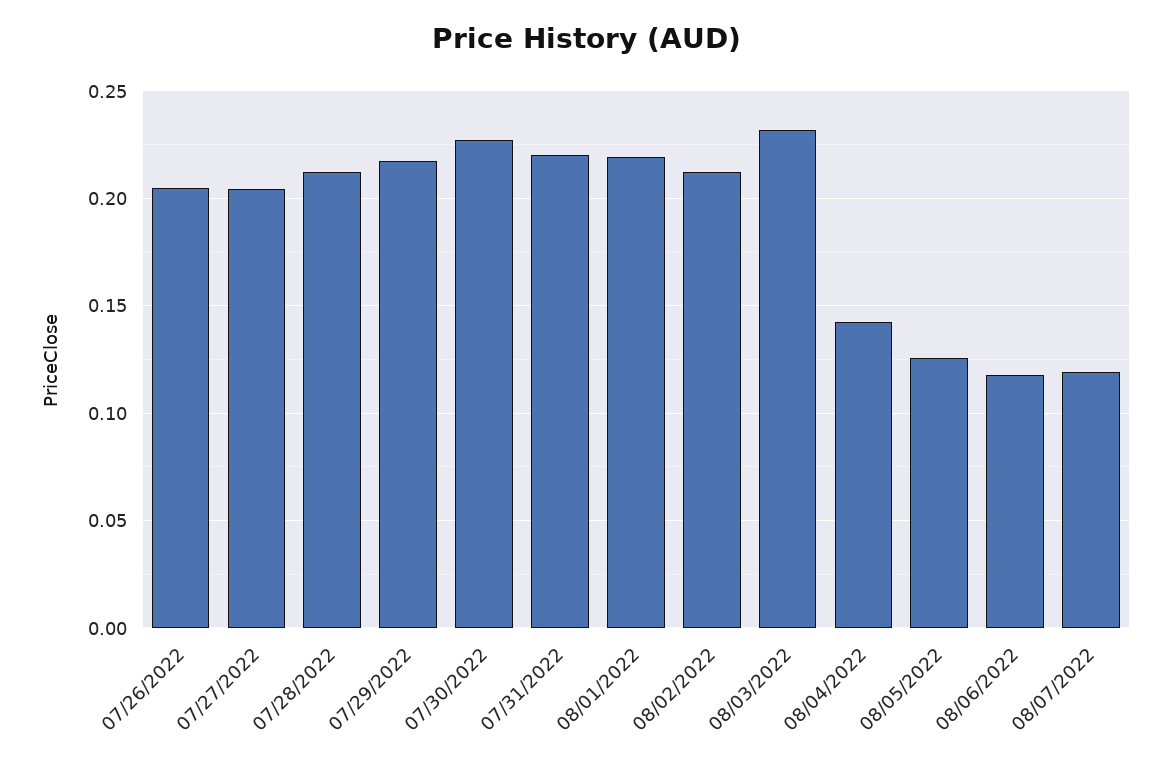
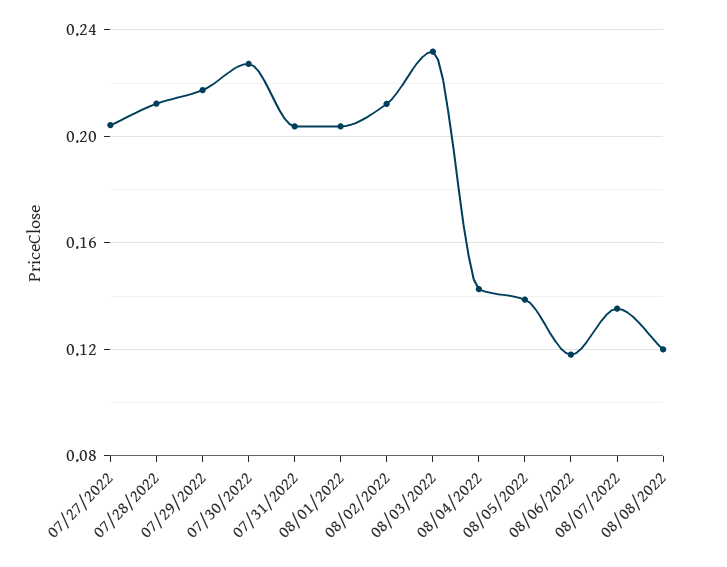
07/26/2022: 0.205 -> none
07/31/2022: 0.22 -> 0.205
08/01/2022: 0.22 -> 0.205
08/05/2022: 0.125 -> 0.14
08/07/2022: 0.12 -> 0.135
08/08/2022: none -> 0.12

